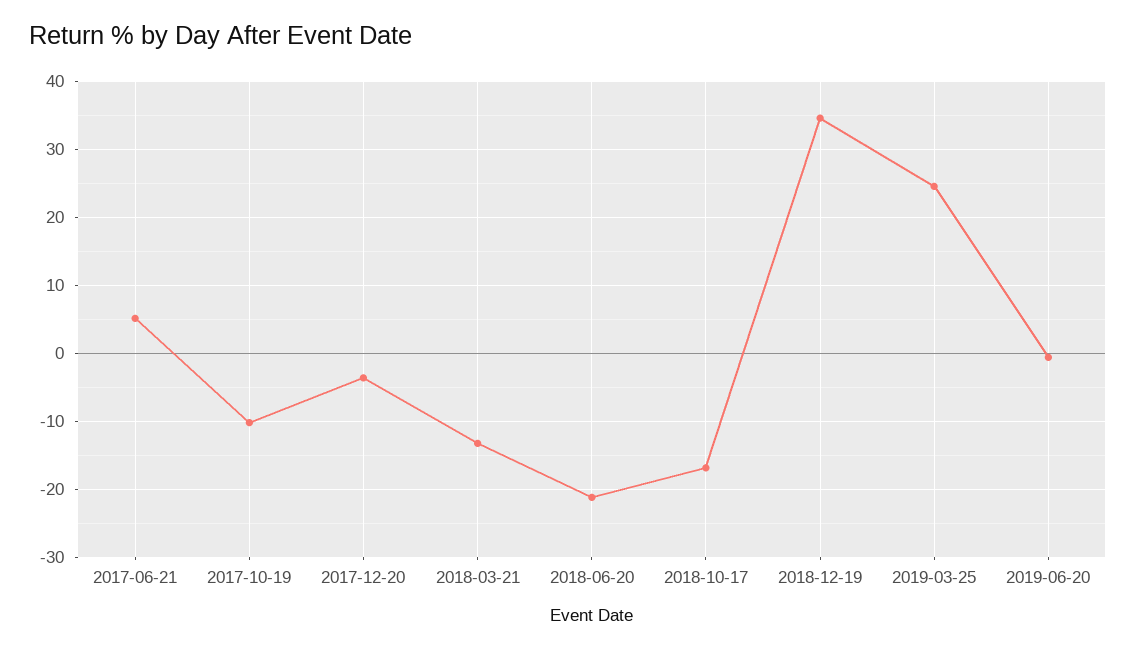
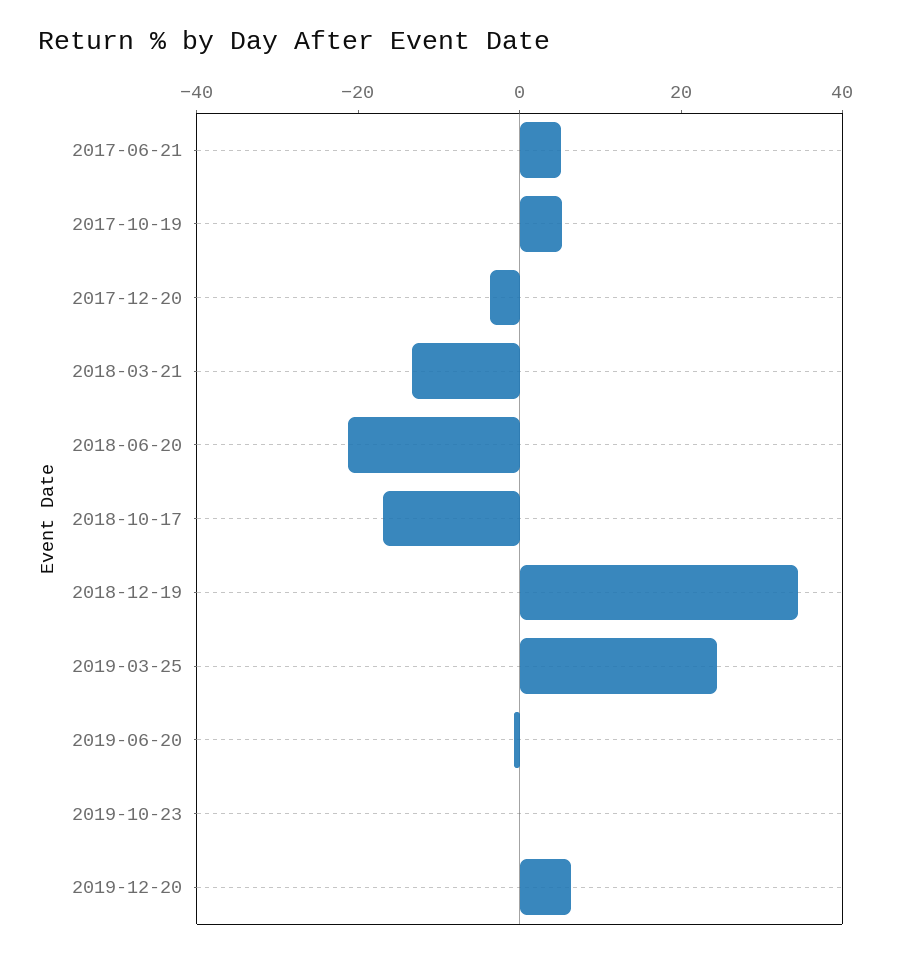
2017-10-19: -10 -> 5
2019-10-23: none -> 0
2019-12-20: none -> 5

